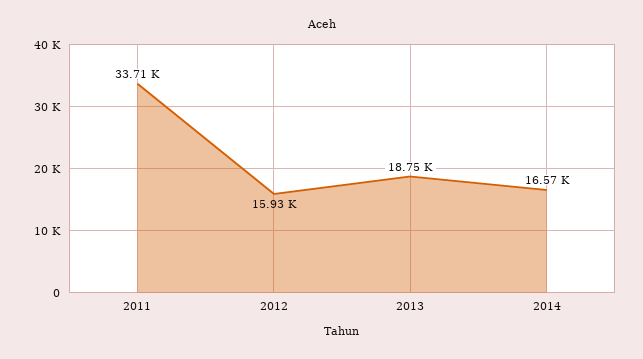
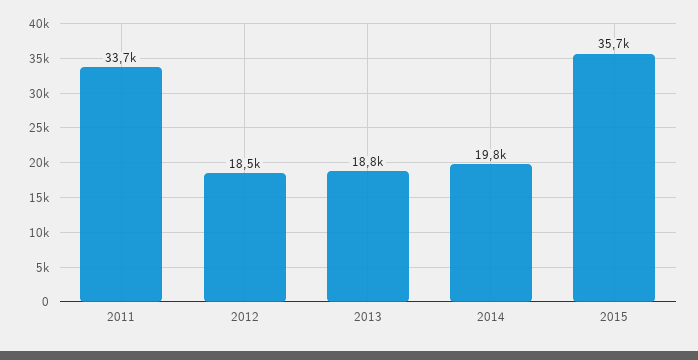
2012: 15930 -> 18500
2014: 16570 -> 19800
2015: none -> 35700

